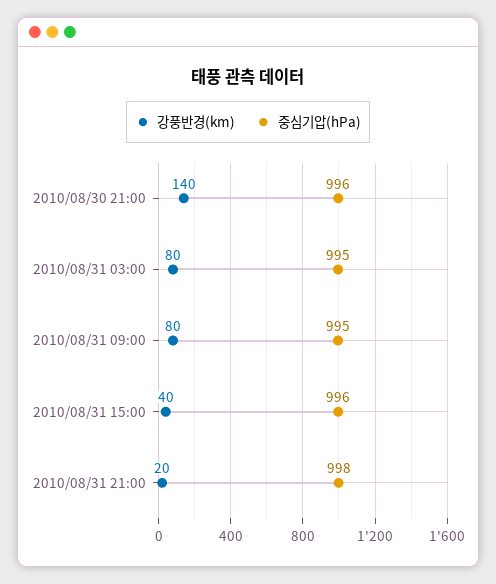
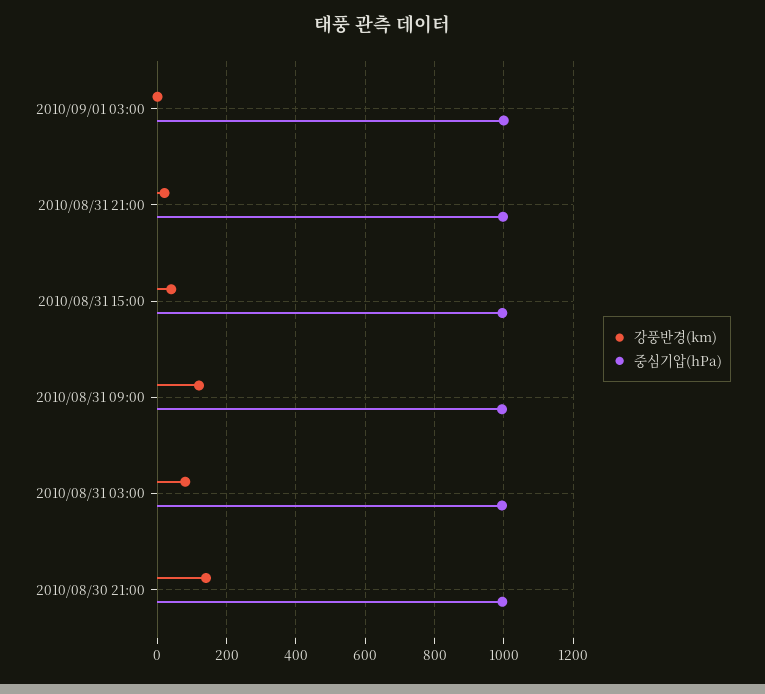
강풍반경(km), 2010/08/31 09:00: 80 -> 120
강풍반경(km), 2010/09/01 03:00: none -> 0
중심기압(hPa), 2010/09/01 03:00: none -> 1000

